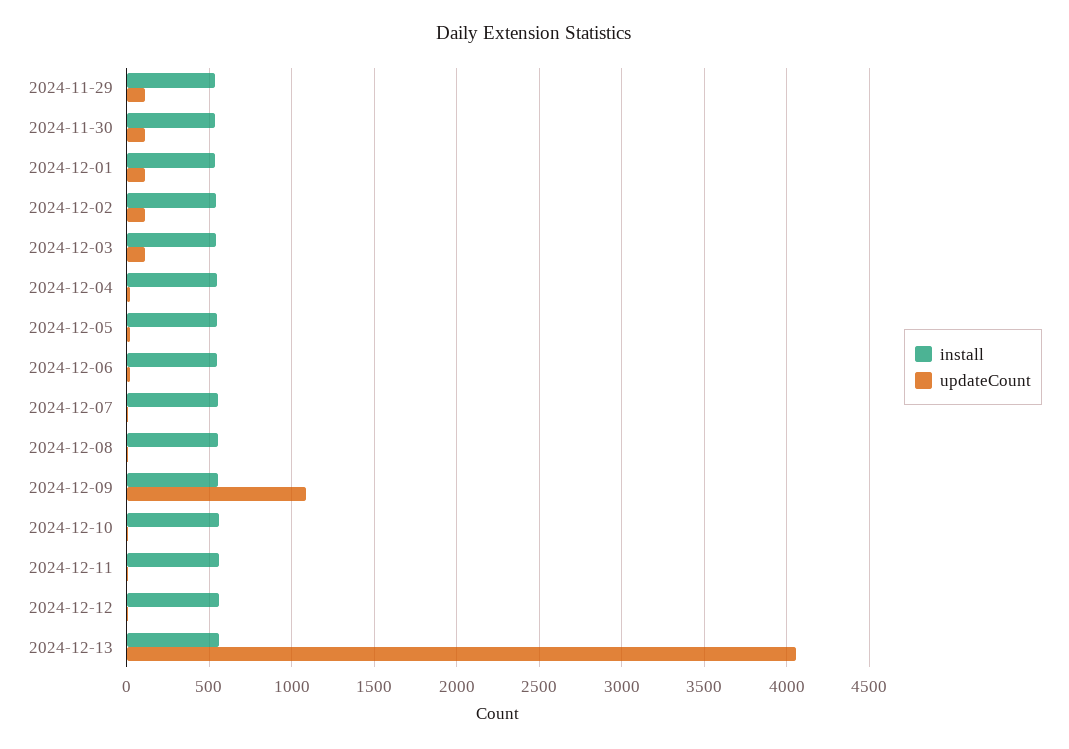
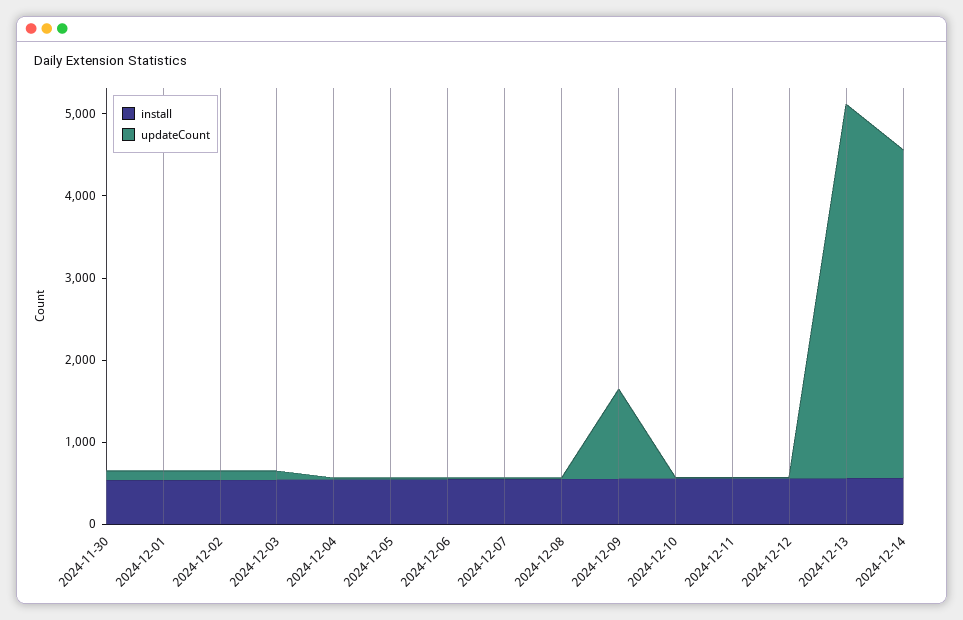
install, 2024-11-29: 550 -> none
updateCount, 2024-11-29: 100 -> none
updateCount, 2024-12-13: 4050 -> 4600
install, 2024-12-14: none -> 600
updateCount, 2024-12-14: none -> 4000

